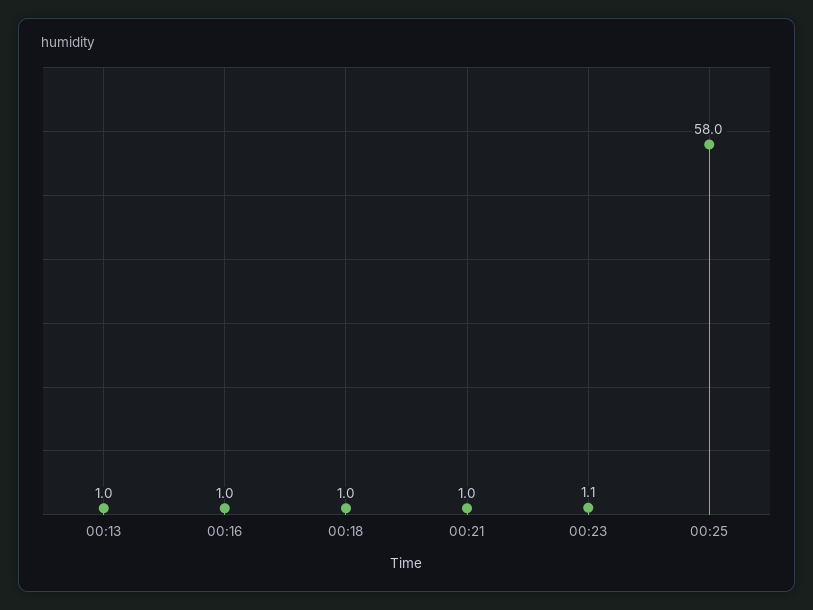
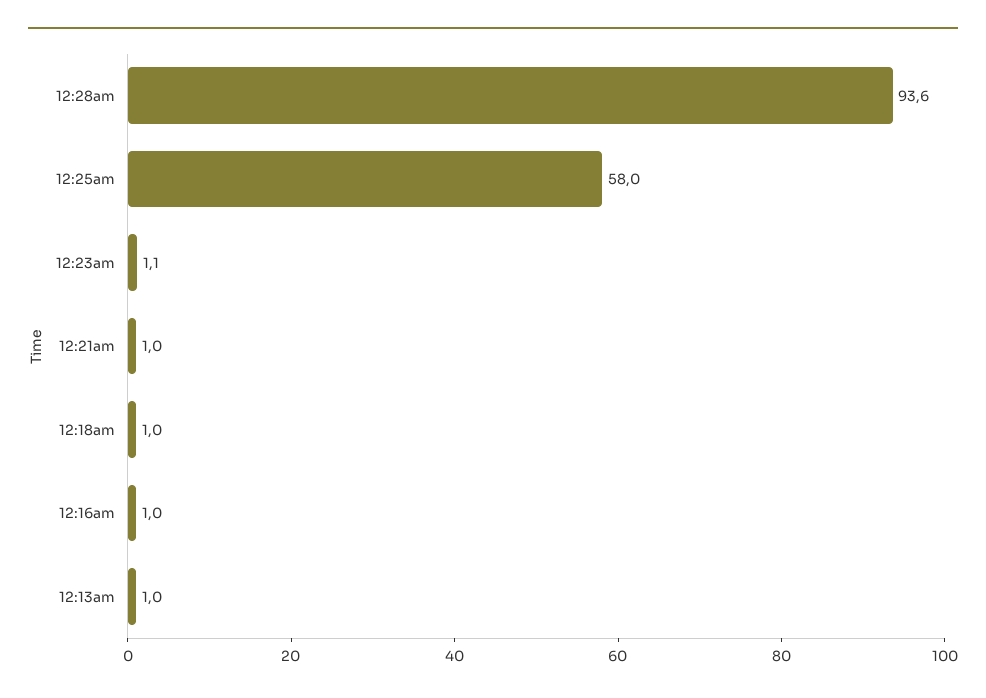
12:28am: none -> 93.6

